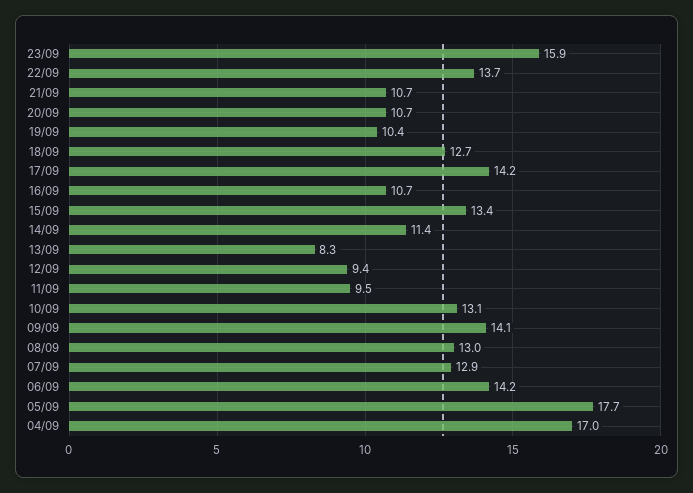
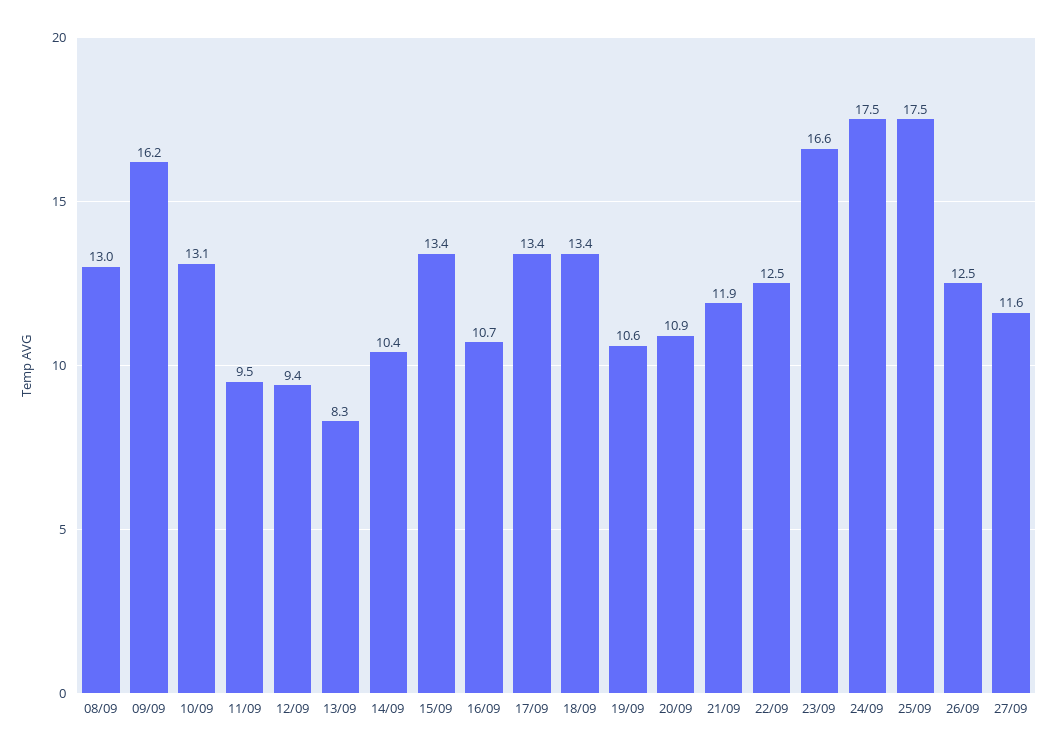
23/09: 15.9 -> 16.6
22/09: 13.7 -> 12.5
21/09: 10.7 -> 11.9
20/09: 10.7 -> 10.9
19/09: 10.4 -> 10.6
18/09: 12.7 -> 13.4
17/09: 14.2 -> 13.4
14/09: 11.4 -> 10.4
09/09: 14.1 -> 16.2
07/09: 12.9 -> none
06/09: 14.2 -> none
05/09: 17.7 -> none
04/09: 17 -> none
24/09: none -> 17.5
25/09: none -> 17.5
26/09: none -> 12.5
27/09: none -> 11.6

